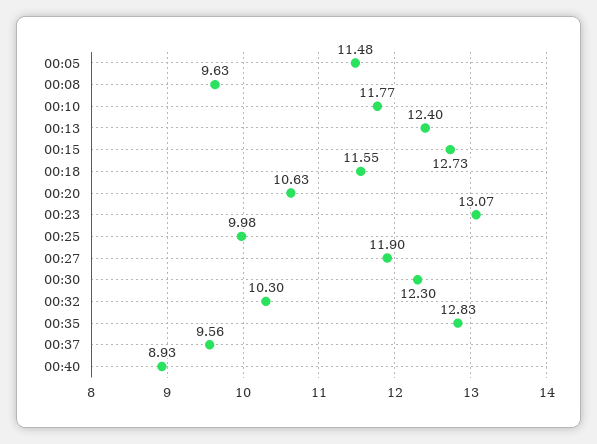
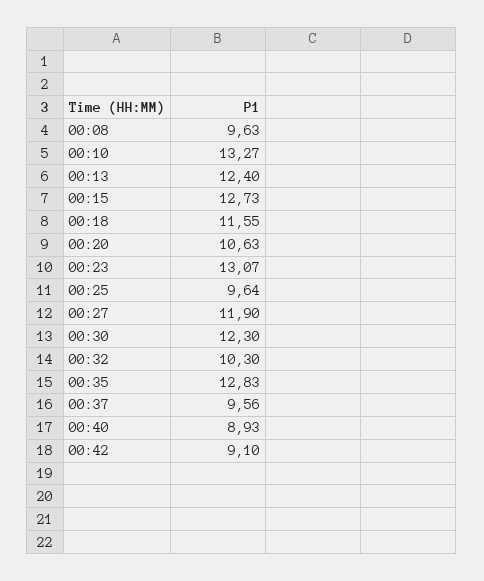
00:05: 11.48 -> none
00:10: 11.77 -> 13.27
00:25: 9.98 -> 9.64
00:42: none -> 9.1

